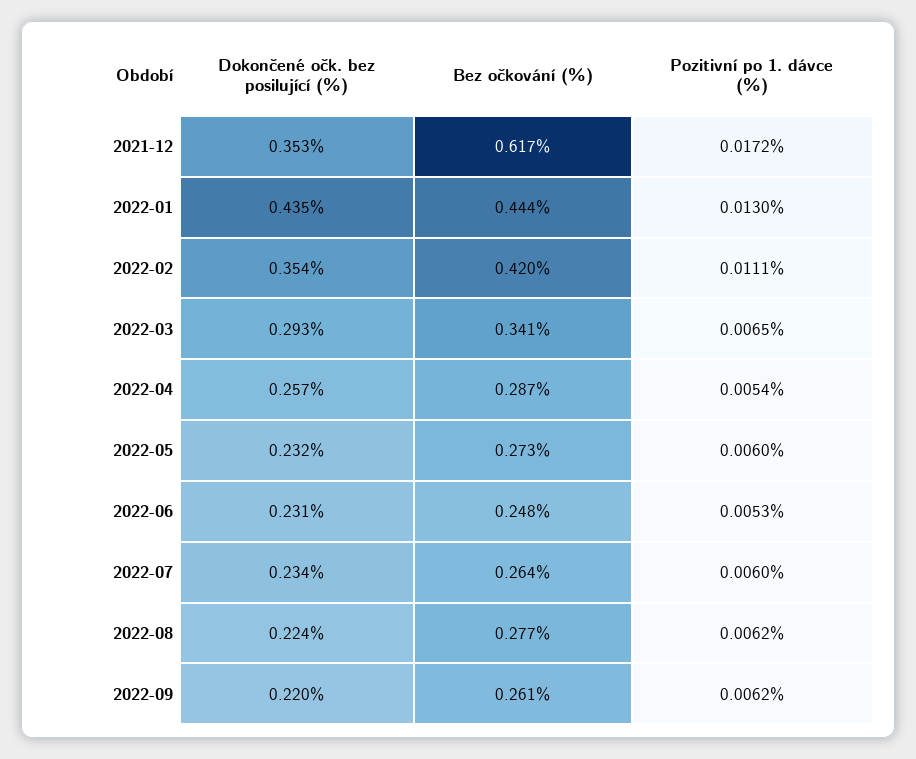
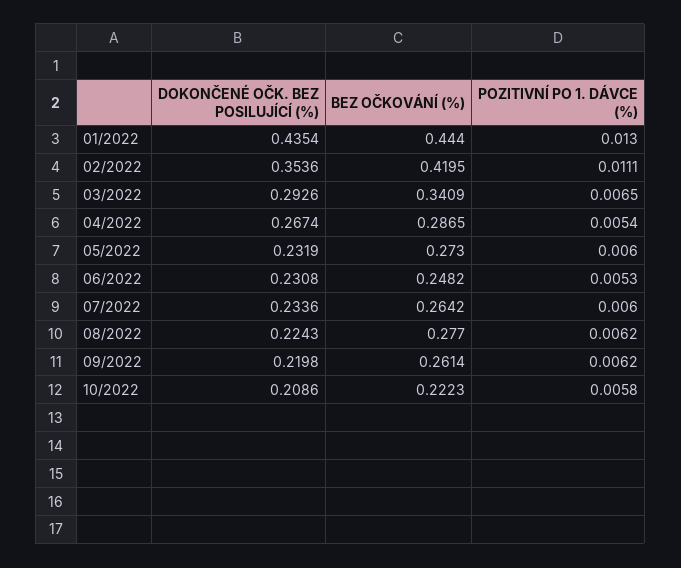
Dokončené očk. bez posilující (%), 2021-12: 0.353 -> none
Bez očkování (%), 2021-12: 0.617 -> none
Pozitivní po 1. dávce (%), 2021-12: 0.0172 -> none
Dokončené očk. bez posilující (%), 2022-04: 0.257 -> 0.2674
Dokončené očk. bez posilující (%), 10/2022: none -> 0.2086
Bez očkování (%), 10/2022: none -> 0.2223
Pozitivní po 1. dávce (%), 10/2022: none -> 0.0058

